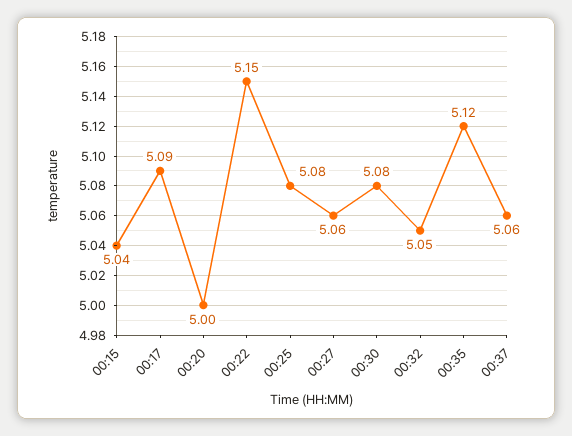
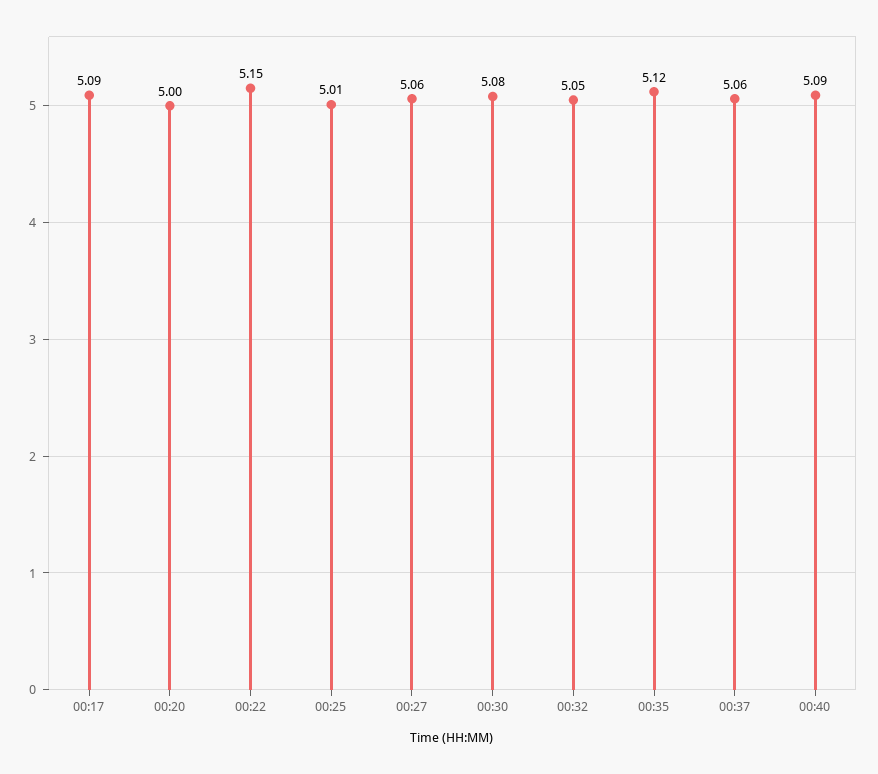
00:15: 5.04 -> none
00:25: 5.08 -> 5.01
00:40: none -> 5.09

